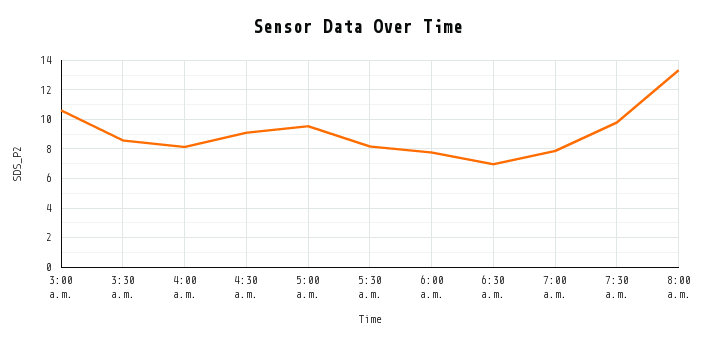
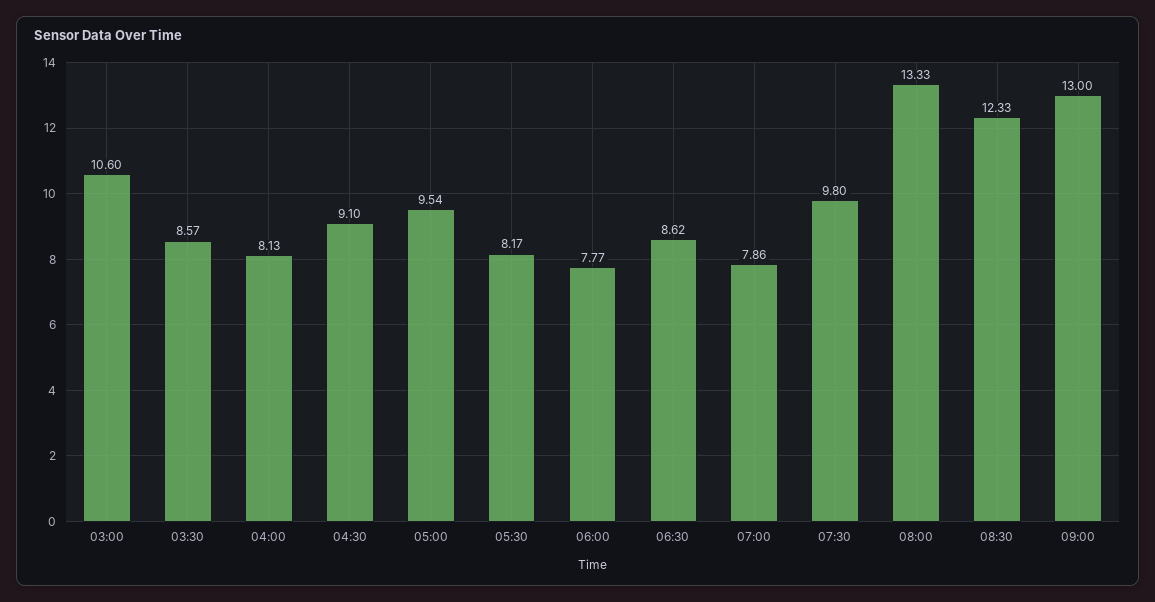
6:30 a.m.: 7 -> 8.62
08:30: none -> 12.33
09:00: none -> 13

